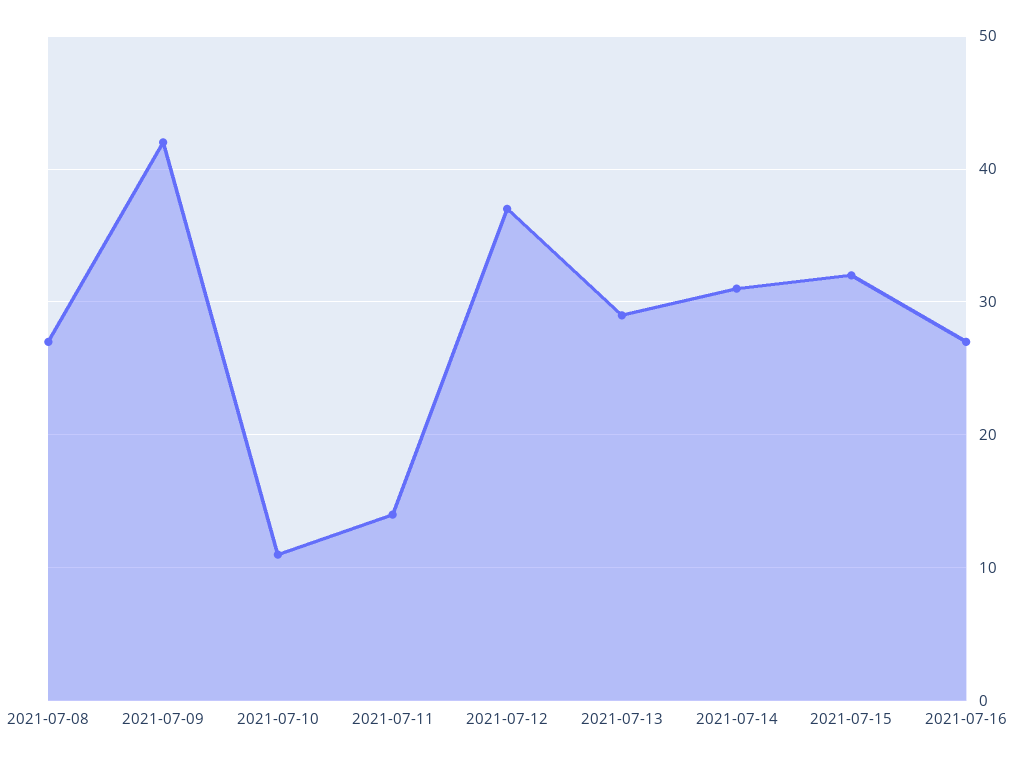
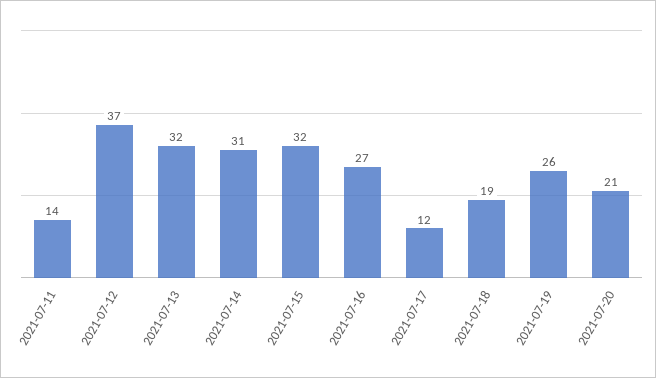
2021-07-08: 27 -> none
2021-07-09: 42 -> none
2021-07-10: 11 -> none
2021-07-13: 29 -> 32
2021-07-17: none -> 12
2021-07-18: none -> 19
2021-07-19: none -> 26
2021-07-20: none -> 21

